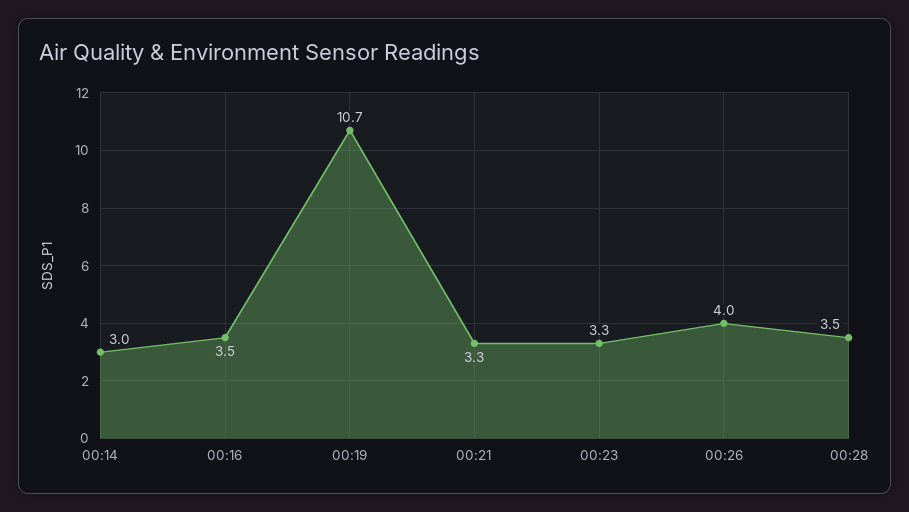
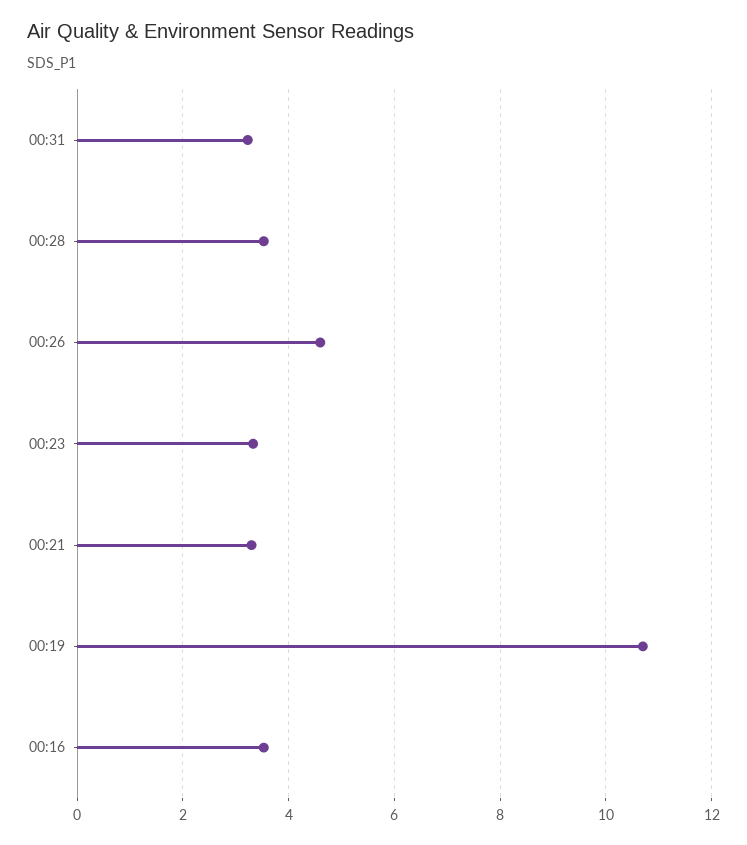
00:14: 3 -> none
00:26: 4 -> 4.6
00:31: none -> 3.2

